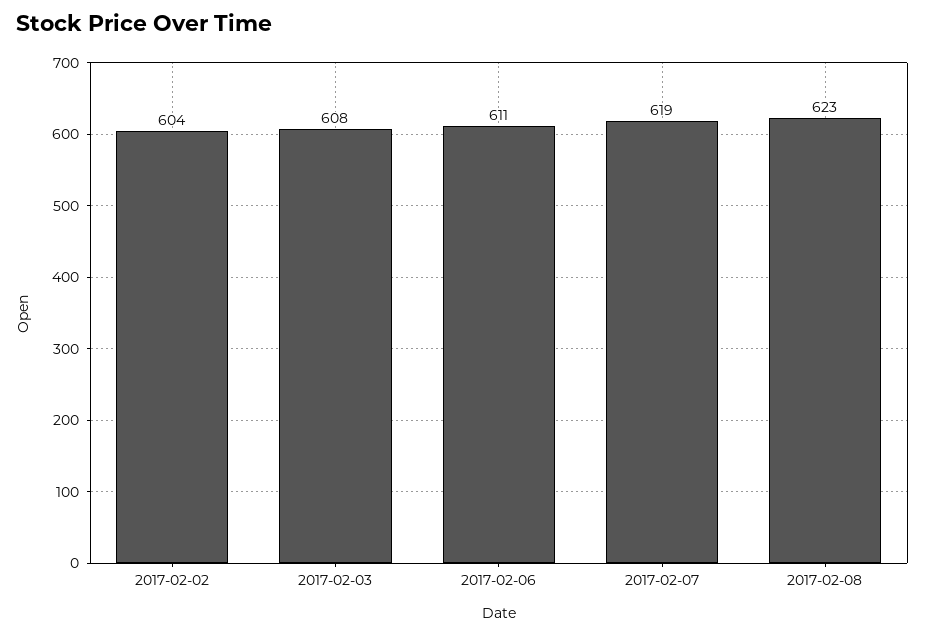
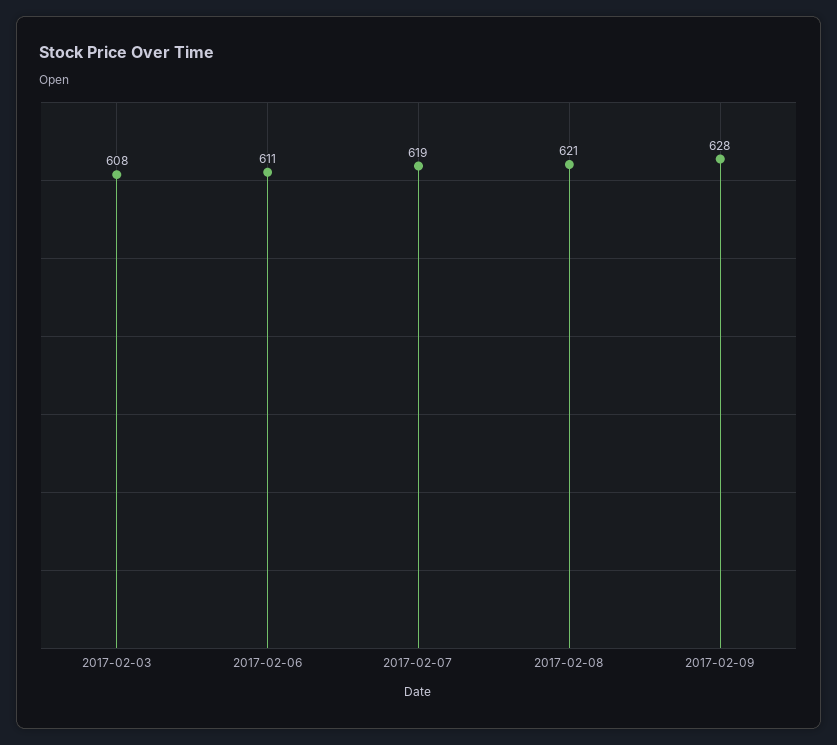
2017-02-02: 604 -> none
2017-02-08: 623 -> 621
2017-02-09: none -> 628

